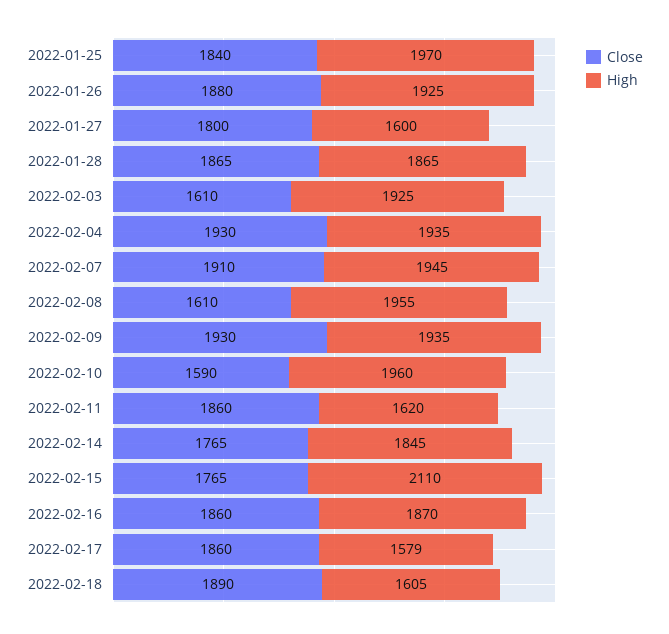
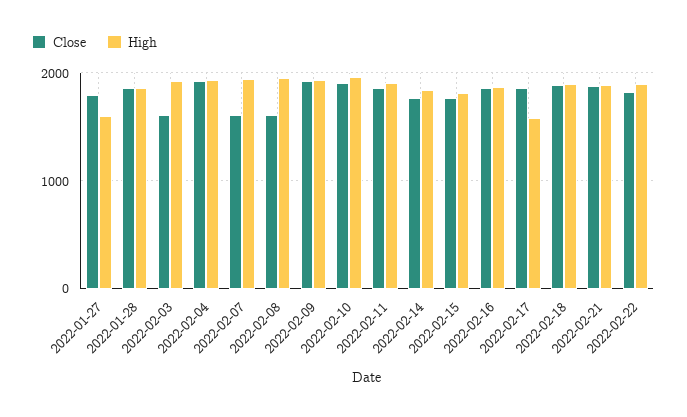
Close, 2022-01-25: 1840 -> none
High, 2022-01-25: 1970 -> none
Close, 2022-01-26: 1880 -> none
High, 2022-01-26: 1925 -> none
Close, 2022-02-07: 1910 -> 1600
Close, 2022-02-10: 1590 -> 1900
High, 2022-02-11: 1620 -> 1900
High, 2022-02-15: 2110 -> 1800
High, 2022-02-18: 1605 -> 1900
Close, 2022-02-21: none -> 1900
High, 2022-02-21: none -> 1900
Close, 2022-02-22: none -> 1800
High, 2022-02-22: none -> 1900

